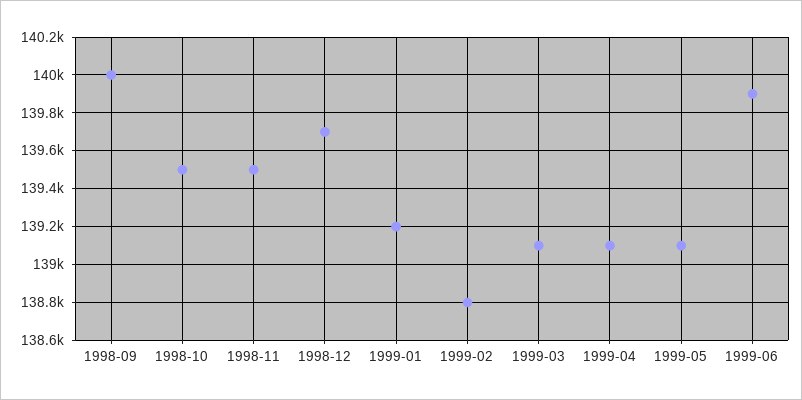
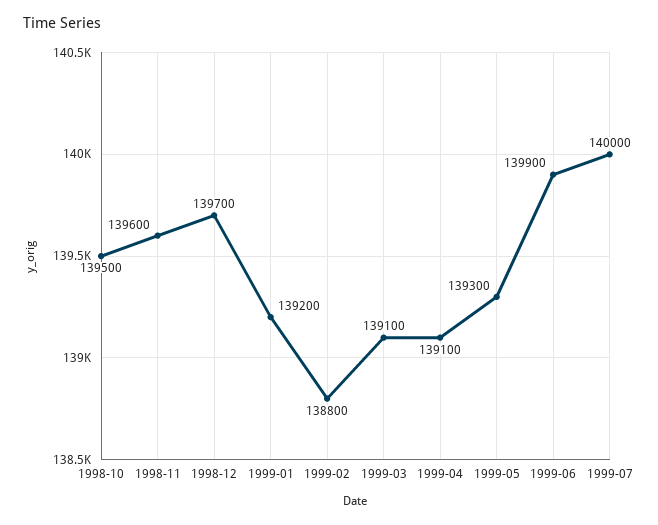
1998-09: 140000 -> none
1998-11: 139500 -> 139600
1999-05: 139100 -> 139300
1999-07: none -> 140000

